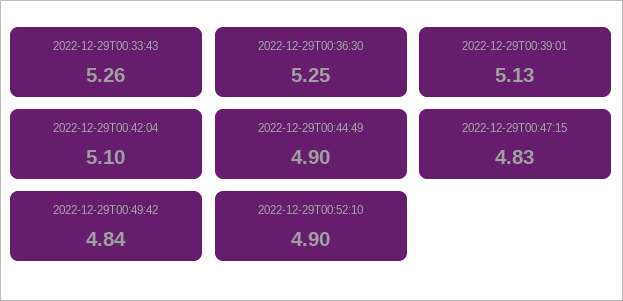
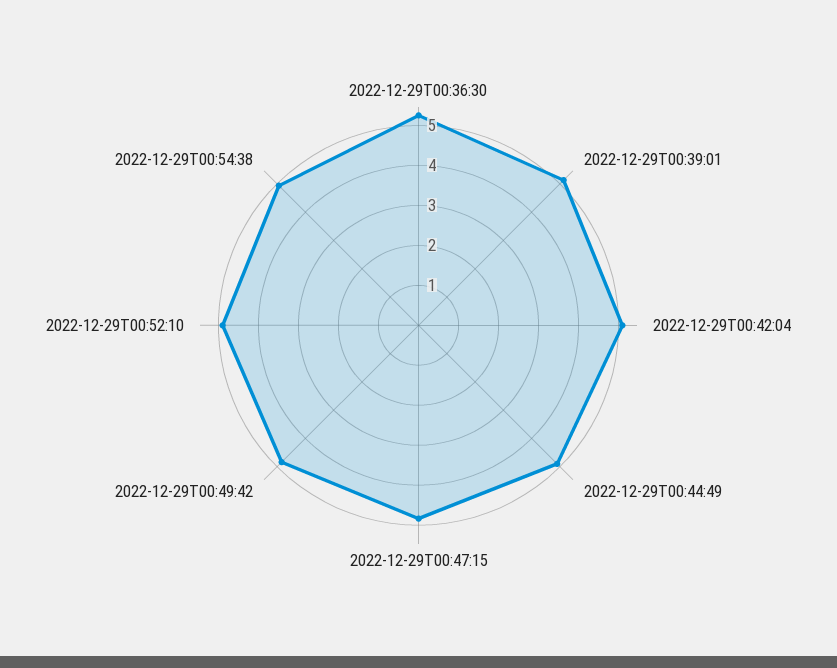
2022-12-29T00:33:43: 5.26 -> none
2022-12-29T00:54:38: none -> 5

